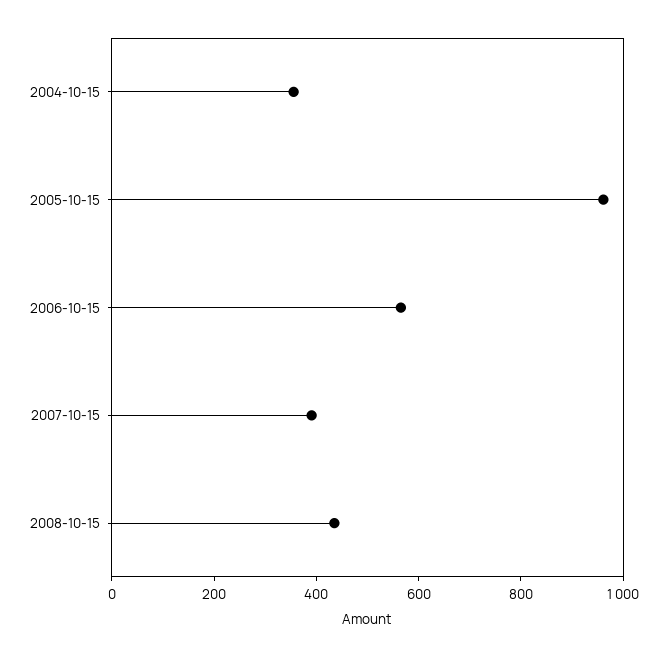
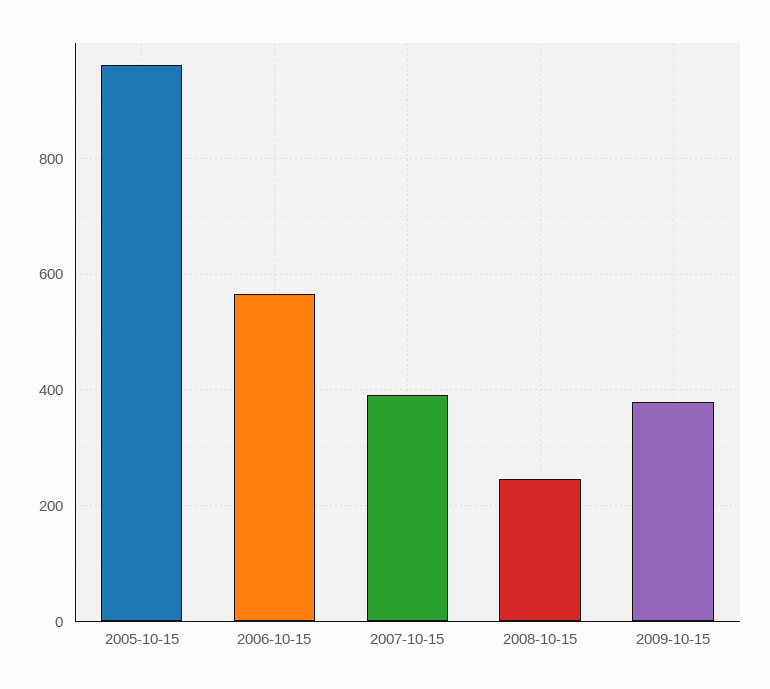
2004-10-15: 350 -> none
2008-10-15: 450 -> 240
2009-10-15: none -> 380

